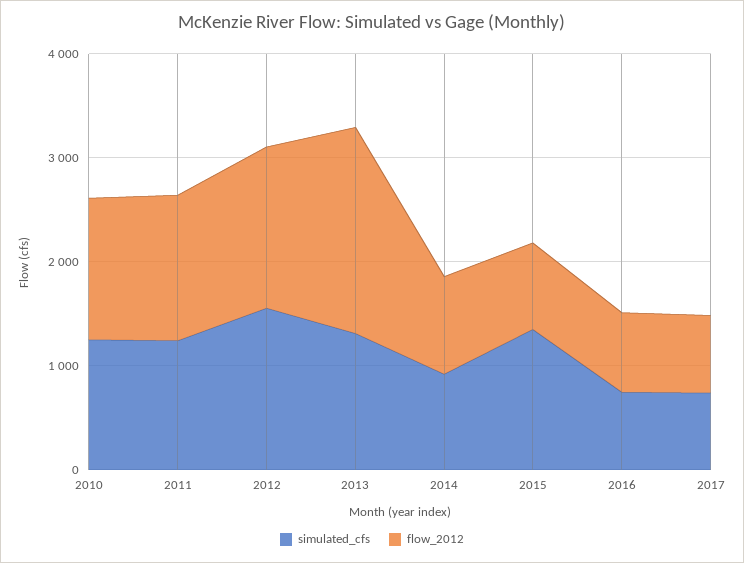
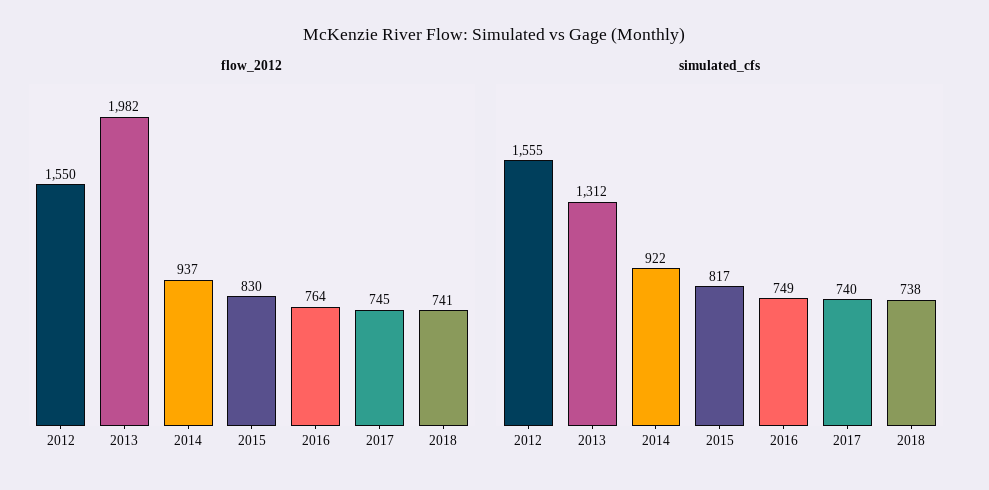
simulated_cfs, 2010: 1200 -> none
flow_2012, 2010: 1400 -> none
simulated_cfs, 2011: 1200 -> none
flow_2012, 2011: 1400 -> none
simulated_cfs, 2015: 1400 -> 817
flow_2012, 2018: none -> 741
simulated_cfs, 2018: none -> 738

